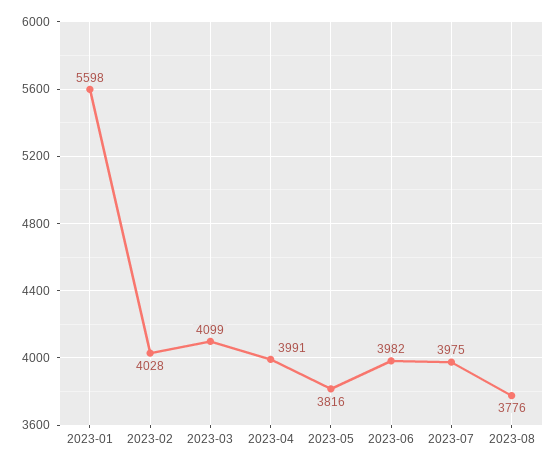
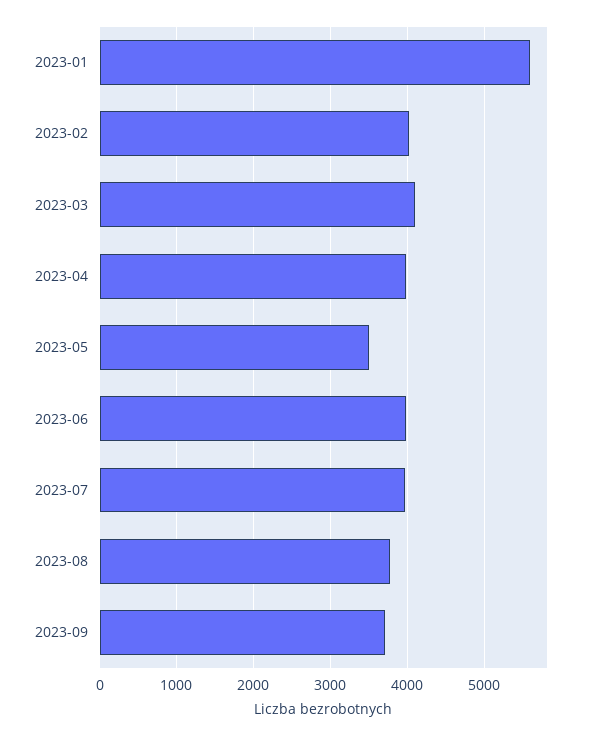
2023-05: 3816 -> 3500
2023-09: none -> 3700

